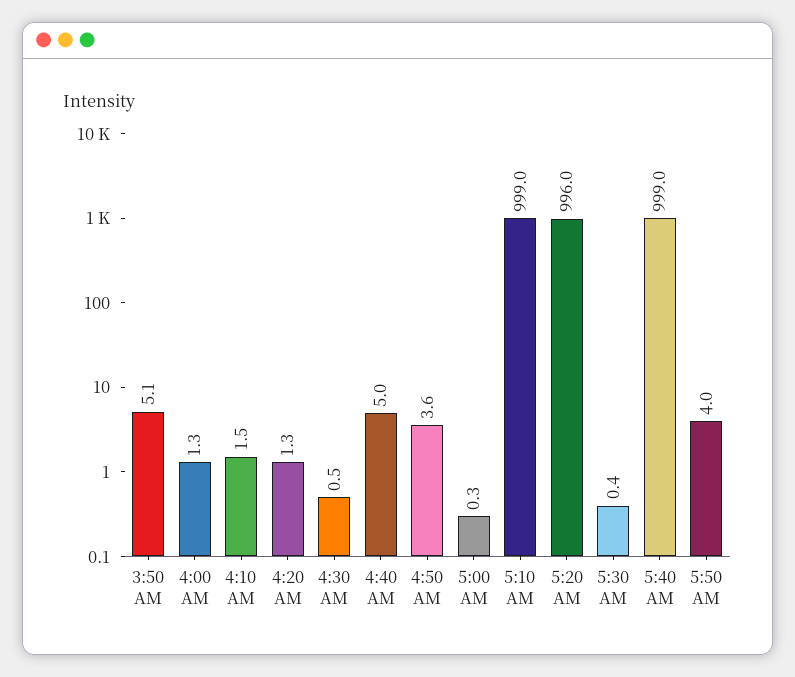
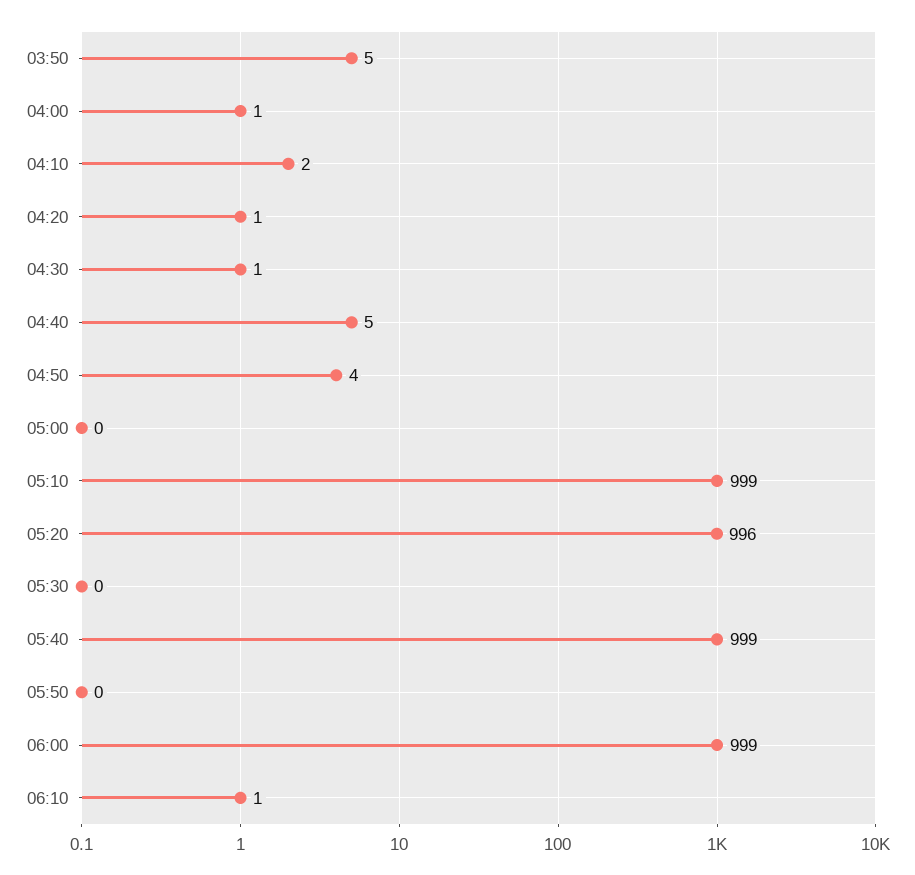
5:50 AM: 4 -> 0
06:00: none -> 999
06:10: none -> 1

